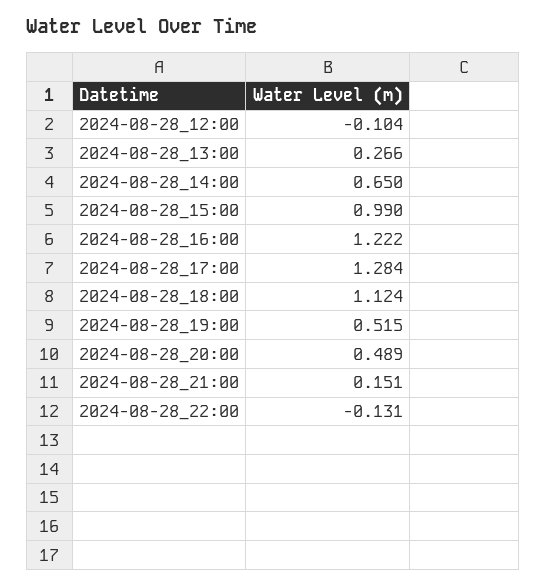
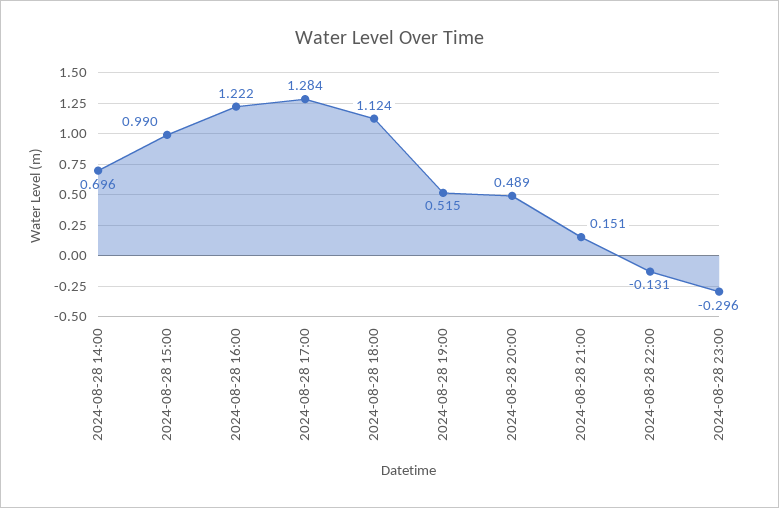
2024-08-28_12:00: -0.104 -> none
2024-08-28_13:00: 0.266 -> none
2024-08-28_14:00: 0.65 -> 0.696
2024-08-28 23:00: none -> -0.296

